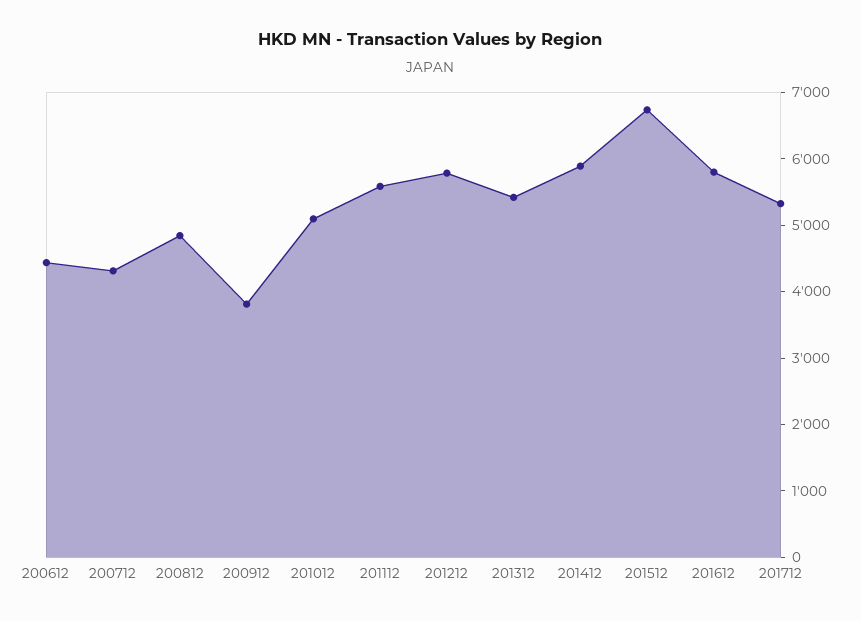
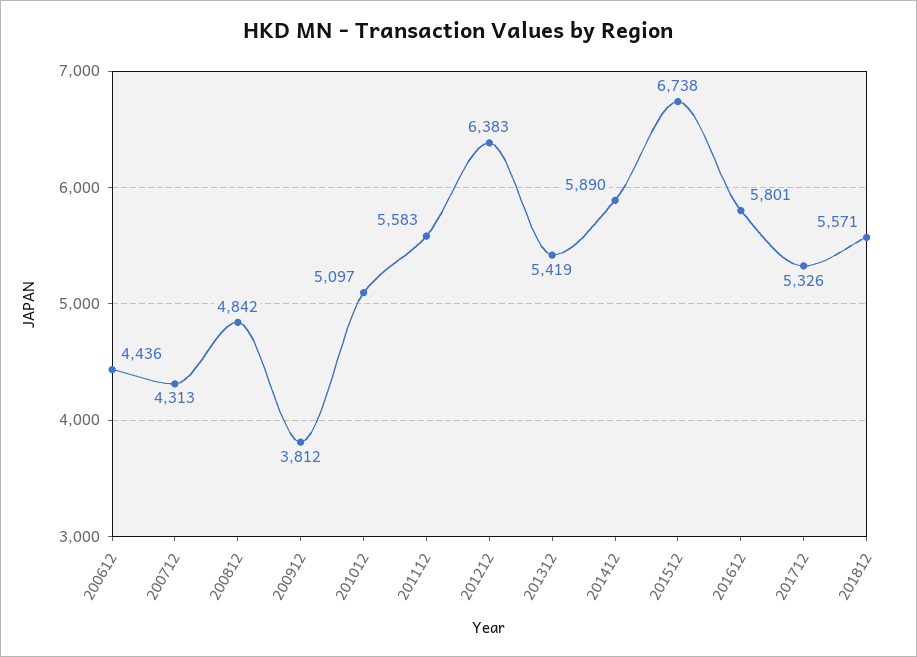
201212: 5800 -> 6383
201812: none -> 5571

